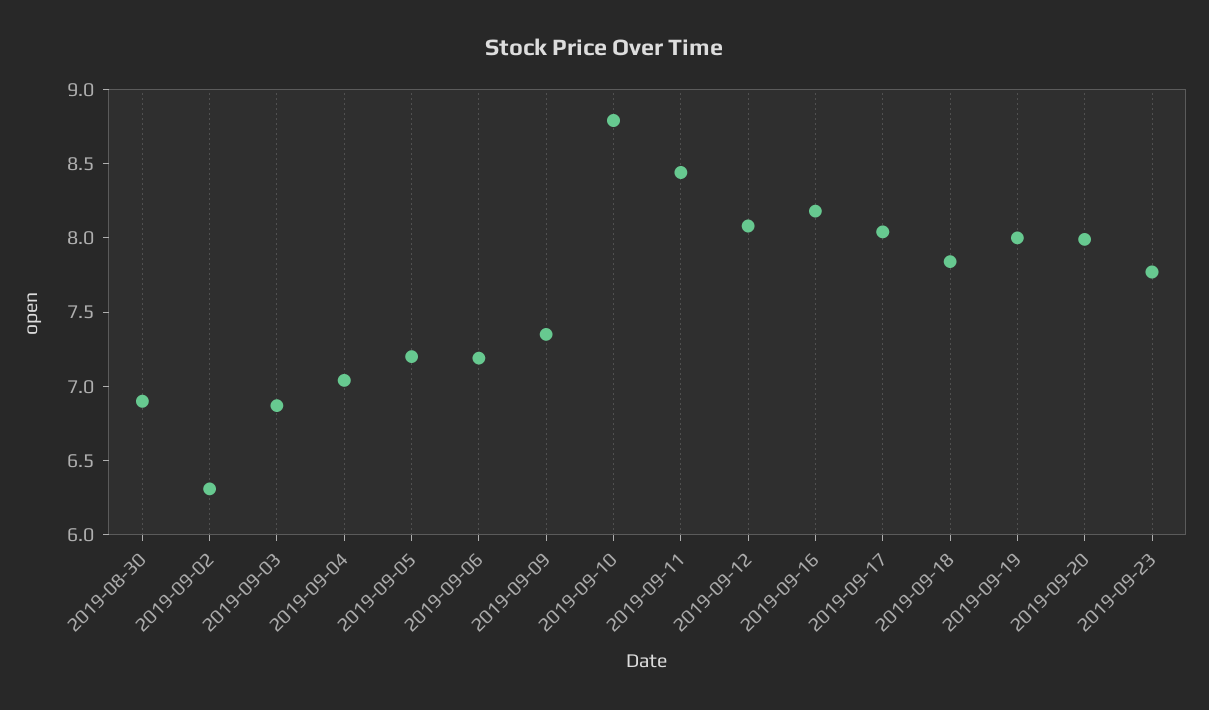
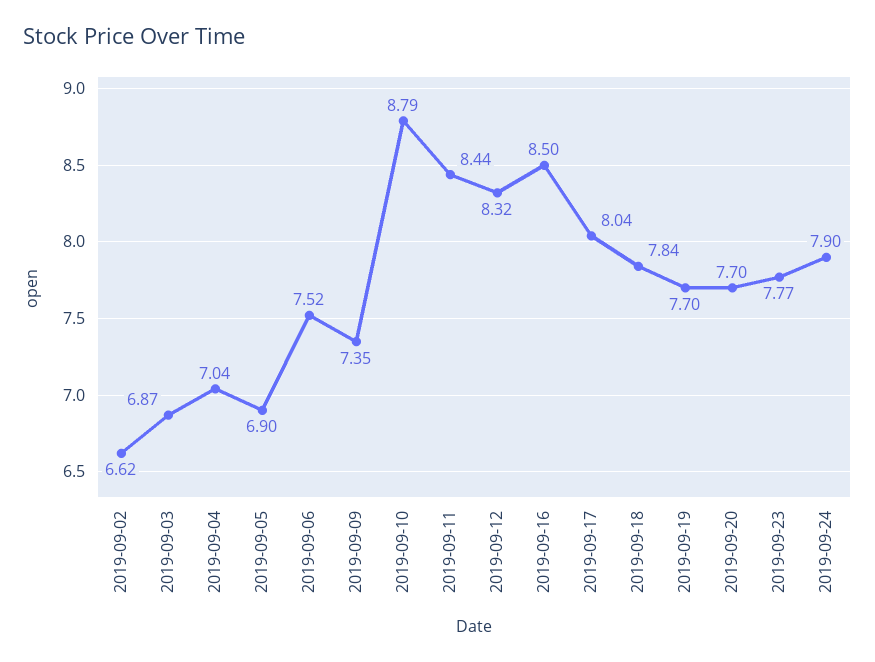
2019-08-30: 6.9 -> none
2019-09-02: 6.3 -> 6.62
2019-09-05: 7.2 -> 6.9
2019-09-06: 7.2 -> 7.52
2019-09-12: 8.1 -> 8.32
2019-09-16: 8.2 -> 8.5
2019-09-19: 8 -> 7.7
2019-09-20: 8 -> 7.7
2019-09-24: none -> 7.9

